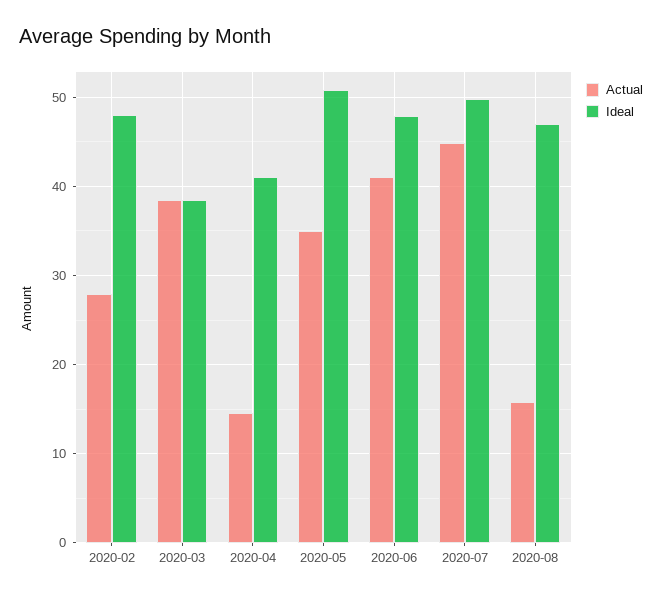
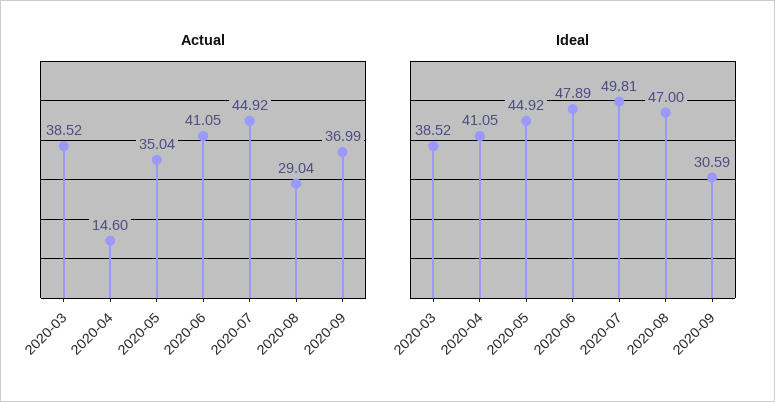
Actual, 2020-02: 28 -> none
Ideal, 2020-02: 48 -> none
Ideal, 2020-05: 51 -> 44.92
Actual, 2020-08: 16 -> 29.04
Actual, 2020-09: none -> 36.99
Ideal, 2020-09: none -> 30.59

